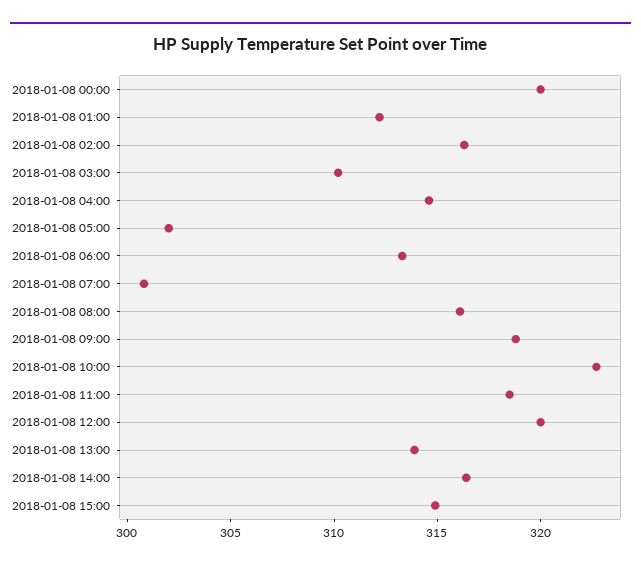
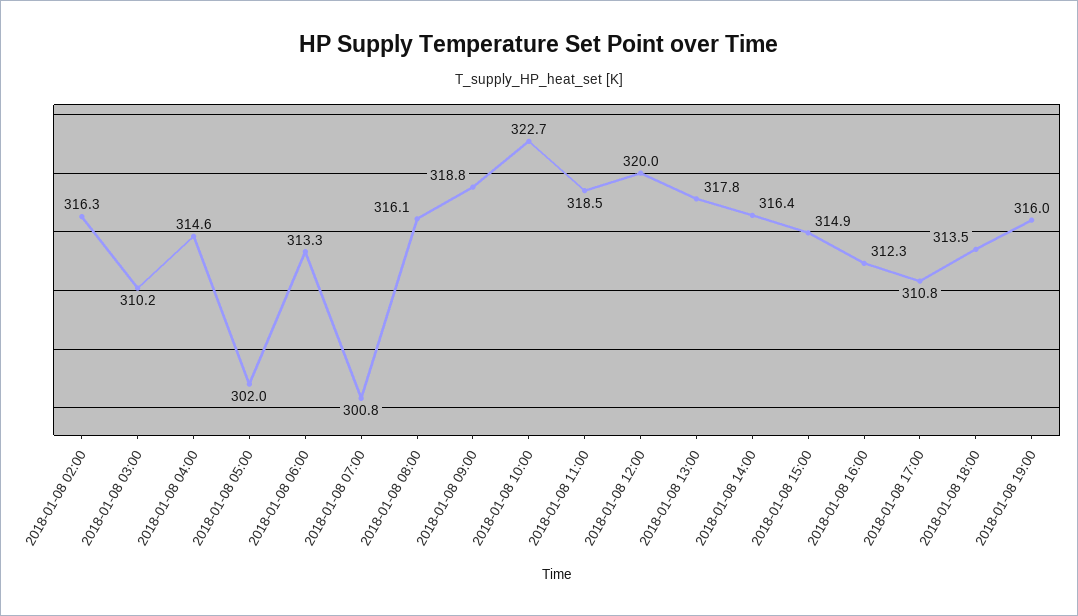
2018-01-08 00:00: 320 -> none
2018-01-08 01:00: 312 -> none
2018-01-08 13:00: 314 -> 317.8
2018-01-08 16:00: none -> 312.3
2018-01-08 17:00: none -> 310.8
2018-01-08 18:00: none -> 313.5
2018-01-08 19:00: none -> 316

